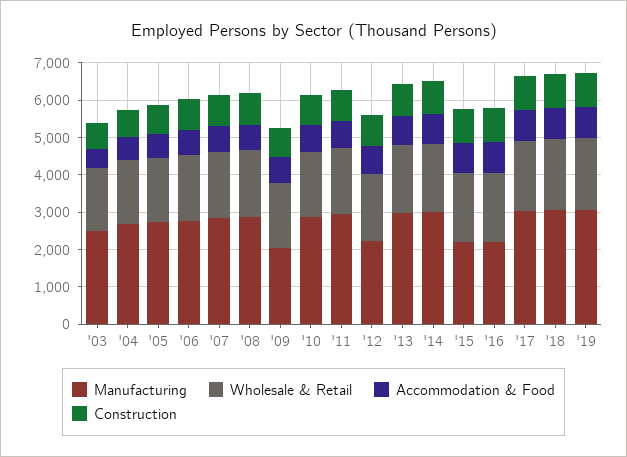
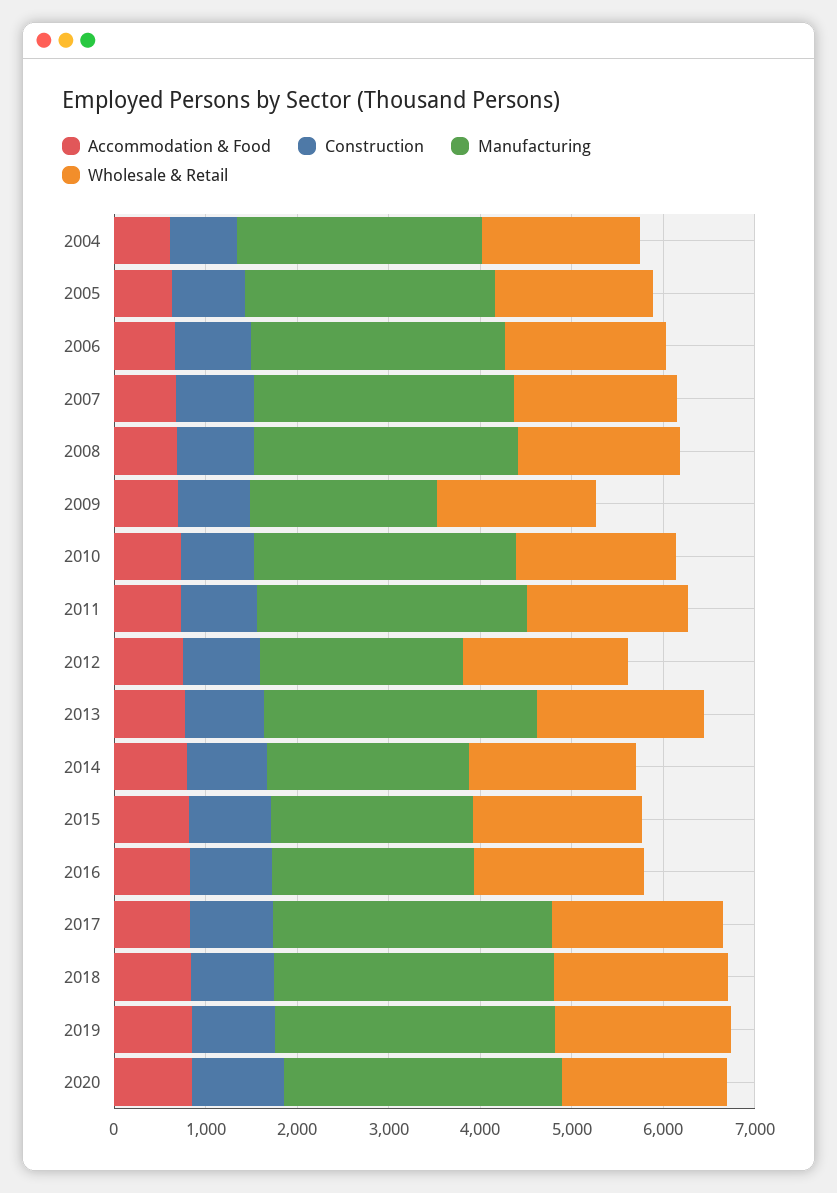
Manufacturing, '03: 2500 -> none
Wholesale & Retail, '03: 1750 -> none
Accommodation & Food, '03: 500 -> none
Construction, '03: 750 -> none
Manufacturing, '14: 3000 -> 2200
Accommodation & Food, 2020: none -> 800
Construction, 2020: none -> 1000
Manufacturing, 2020: none -> 3000
Wholesale & Retail, 2020: none -> 1800

